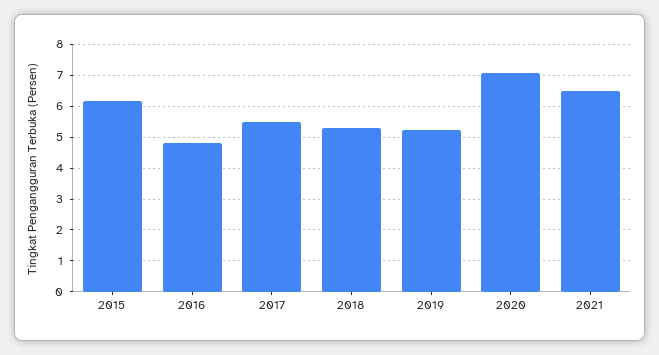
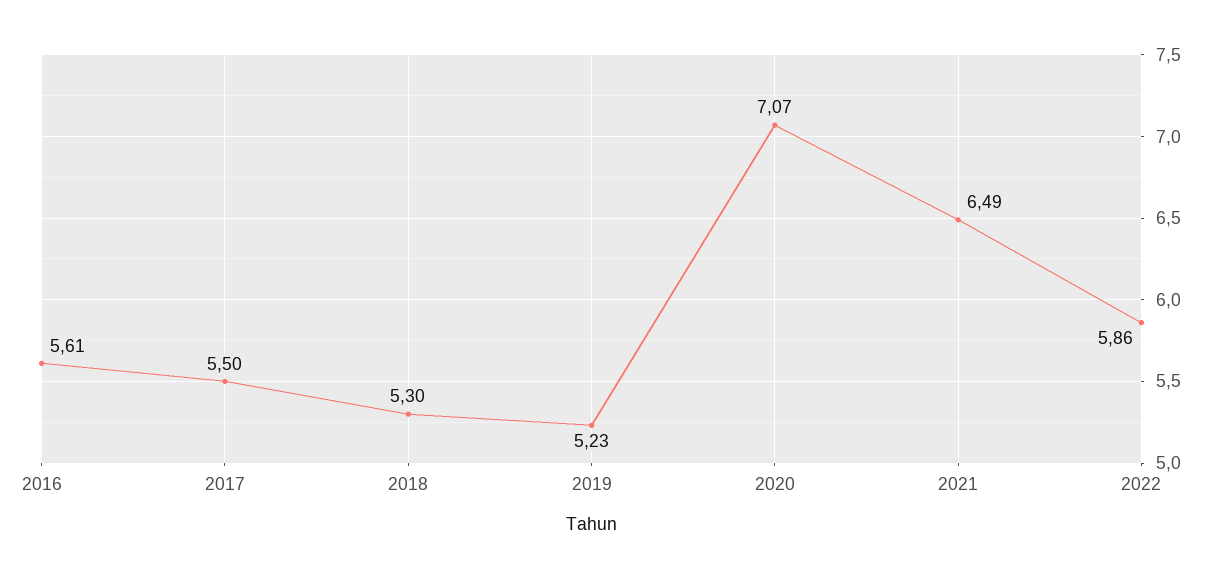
2015: 6.2 -> none
2016: 4.8 -> 5.61
2022: none -> 5.86

